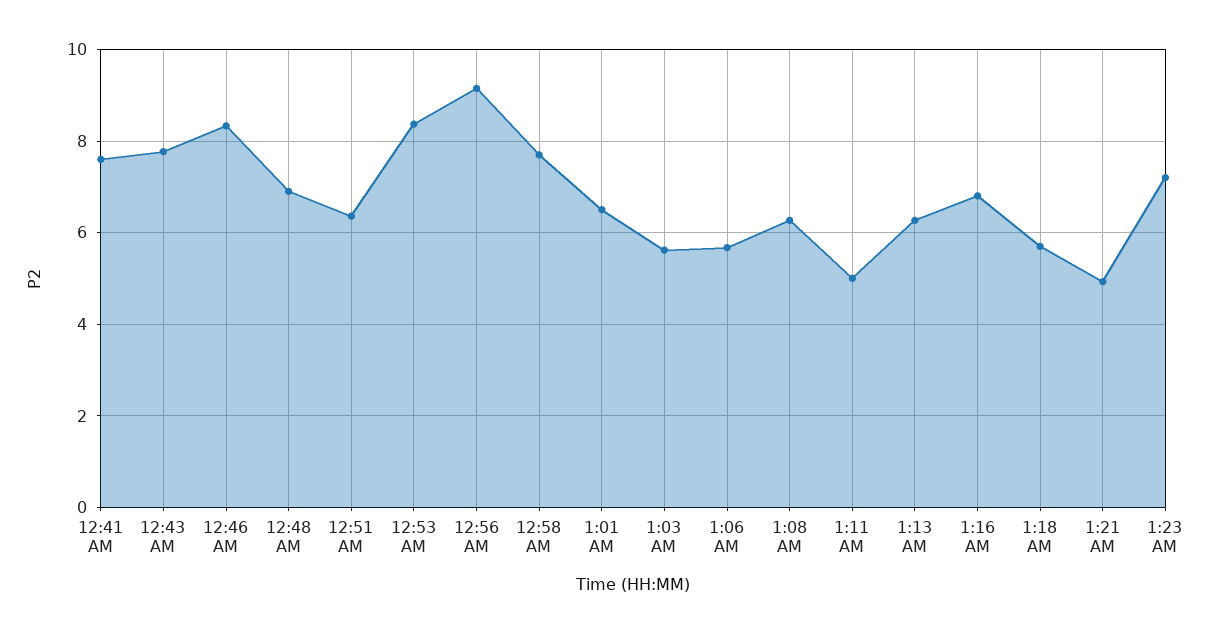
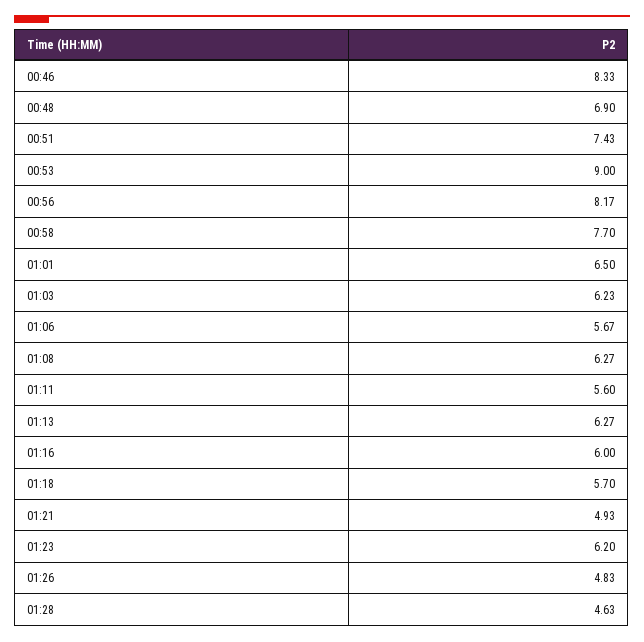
12:41 AM: 7.6 -> none
12:43 AM: 7.8 -> none
12:51 AM: 6.4 -> 7.43
12:53 AM: 8.4 -> 9
12:56 AM: 9.2 -> 8.17
1:03 AM: 5.6 -> 6.23
1:11 AM: 5 -> 5.6
1:16 AM: 6.8 -> 6
1:23 AM: 7.2 -> 6.2
01:26: none -> 4.83
01:28: none -> 4.63

